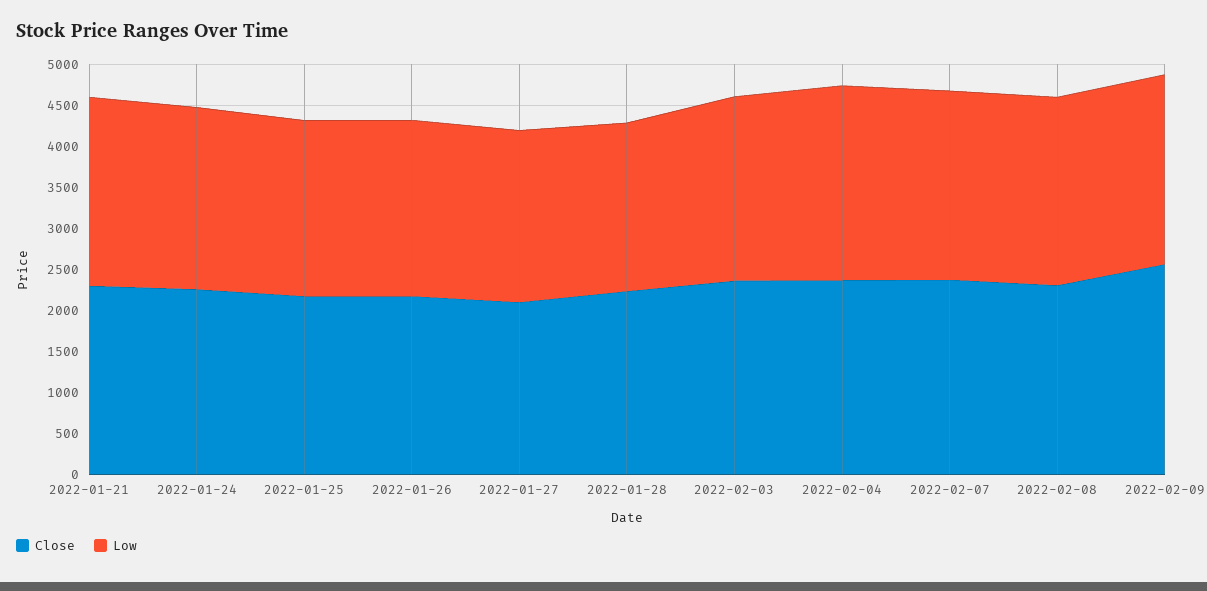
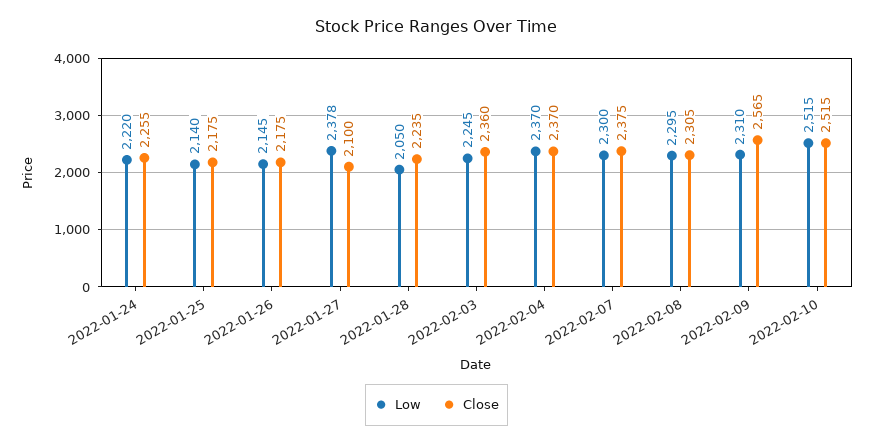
Close, 2022-01-21: 2300 -> none
Low, 2022-01-21: 2300 -> none
Low, 2022-01-27: 2100 -> 2378
Low, 2022-02-10: none -> 2515
Close, 2022-02-10: none -> 2515

